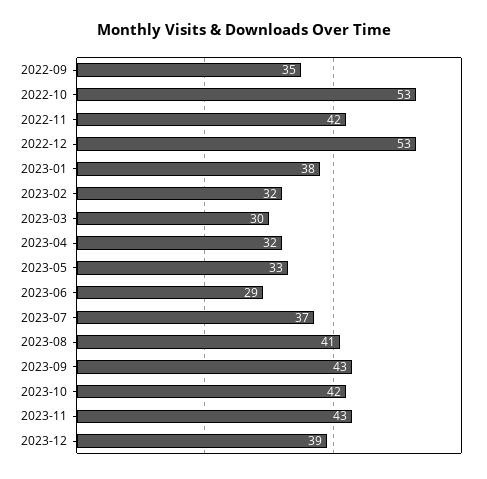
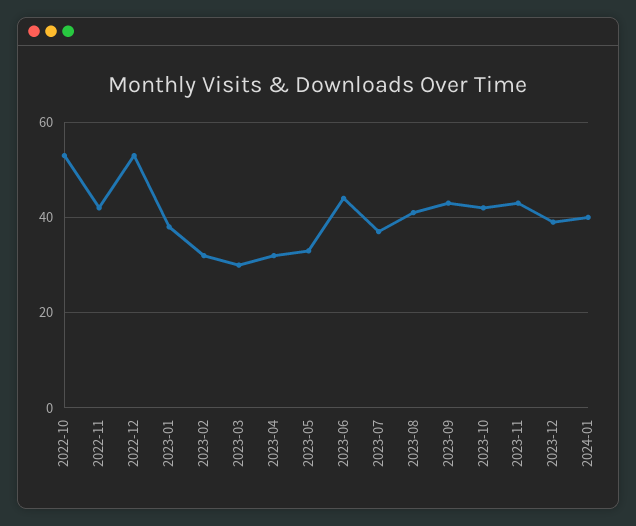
2022-09: 35 -> none
2023-06: 29 -> 45
2024-01: none -> 40

